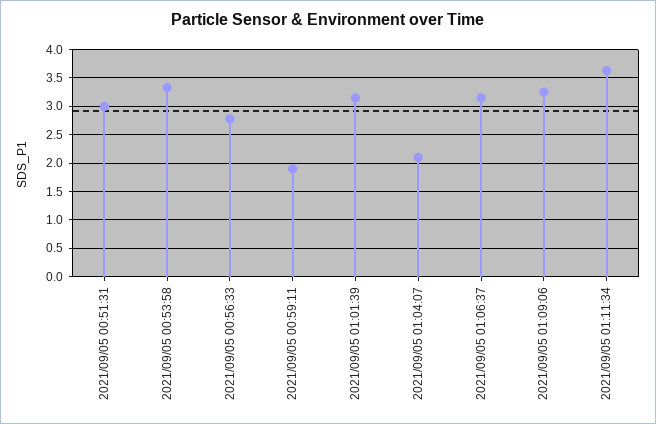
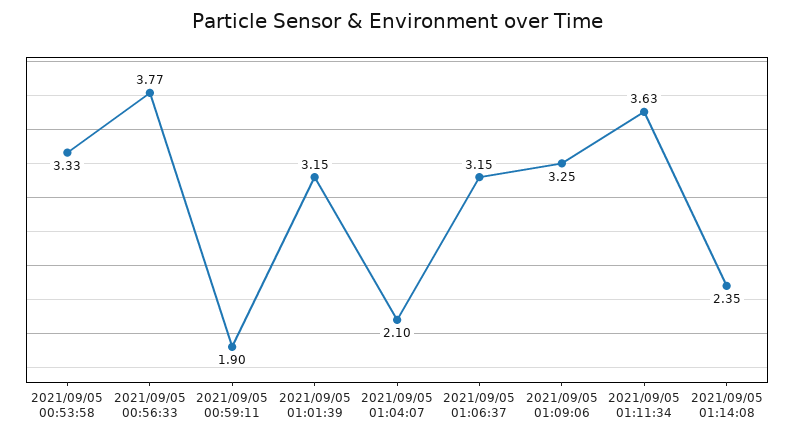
2021/09/05 00:51:31: 3 -> none
2021/09/05 00:56:33: 2.75 -> 3.77
2021/09/05 01:14:08: none -> 2.35

